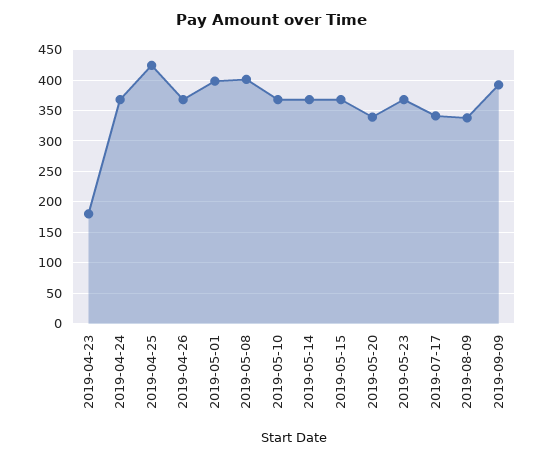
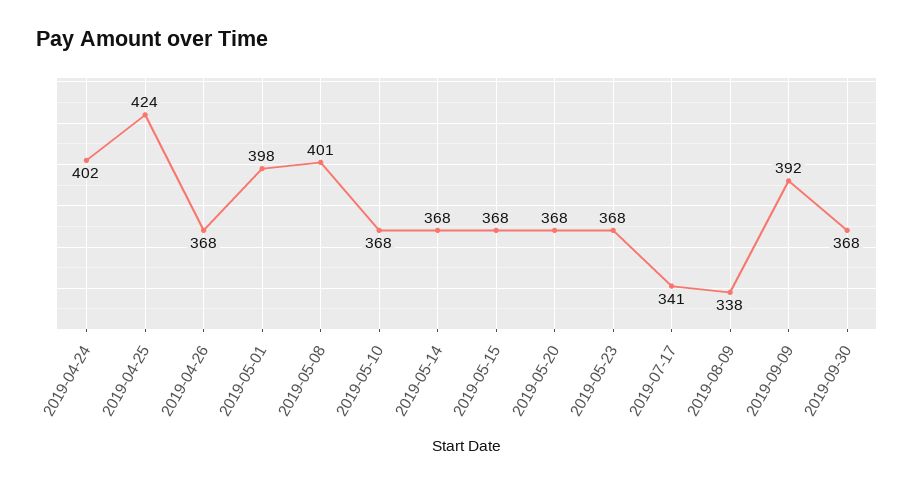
2019-04-23: 180 -> none
2019-04-24: 370 -> 402
2019-05-20: 340 -> 368
2019-09-30: none -> 368

